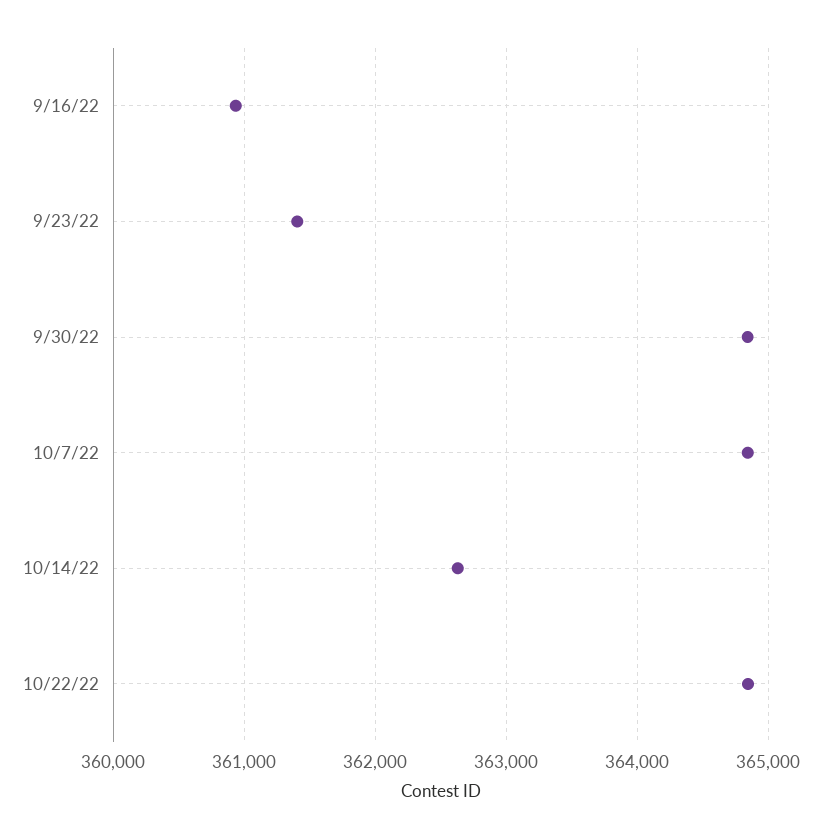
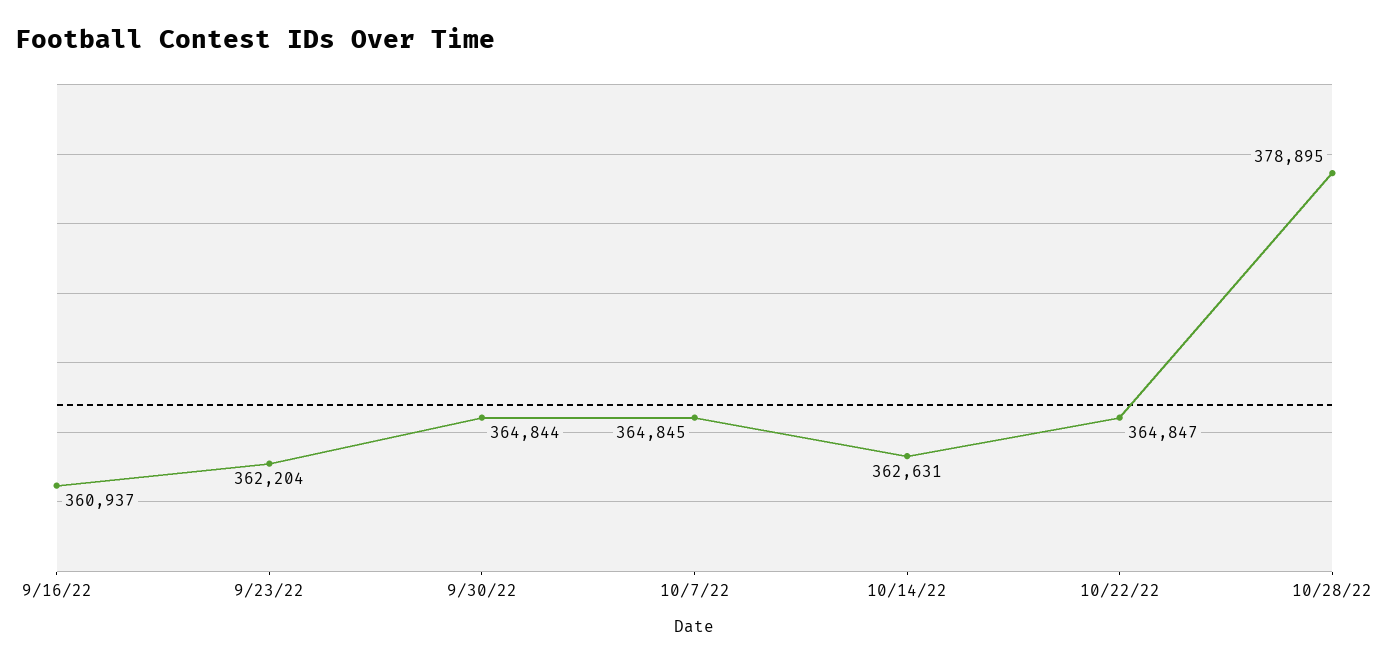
9/23/22: 361400 -> 362204
10/28/22: none -> 378895

